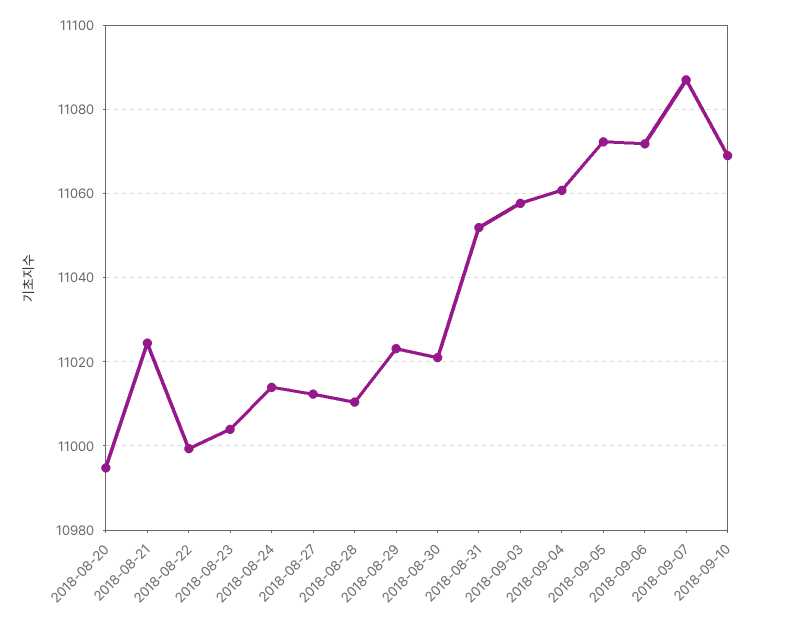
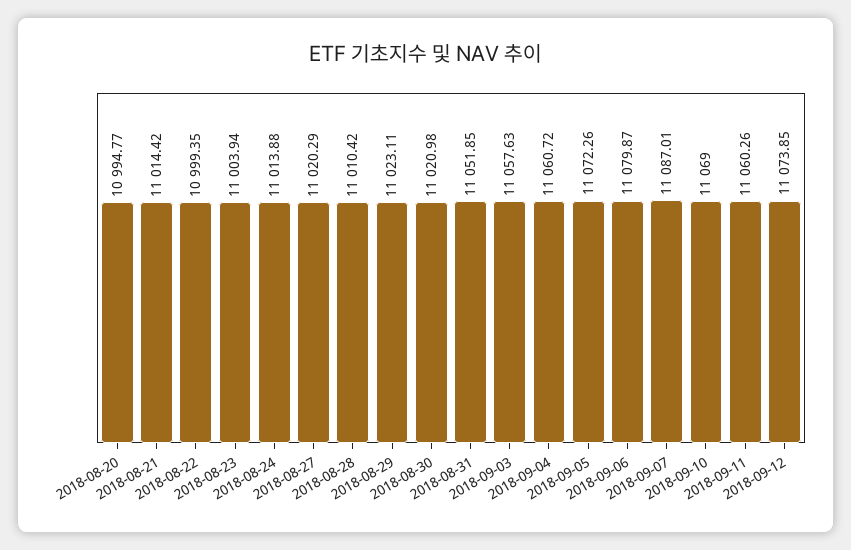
2018-08-21: 11024 -> 11014.42
2018-08-27: 11012 -> 11020.29
2018-09-06: 11072 -> 11079.87
2018-09-11: none -> 11060.26
2018-09-12: none -> 11073.85

